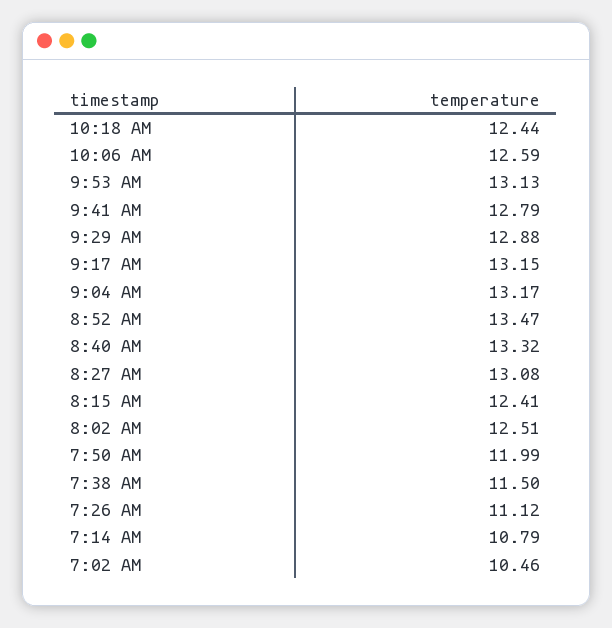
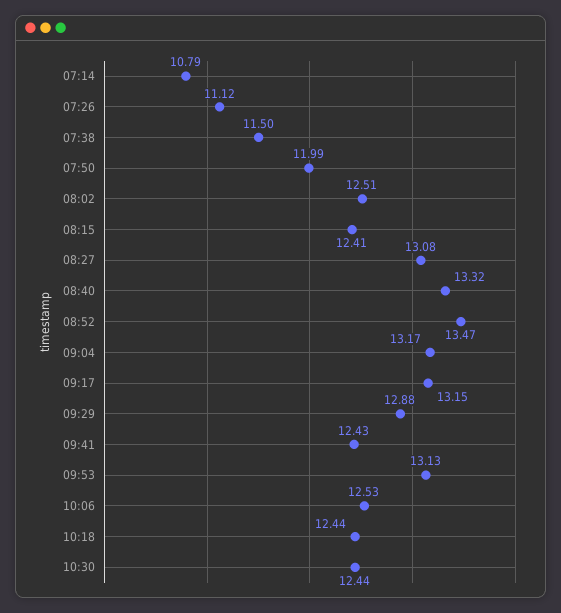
10:06 AM: 12.59 -> 12.53
9:41 AM: 12.79 -> 12.43
7:02 AM: 10.46 -> none
10:30: none -> 12.44

